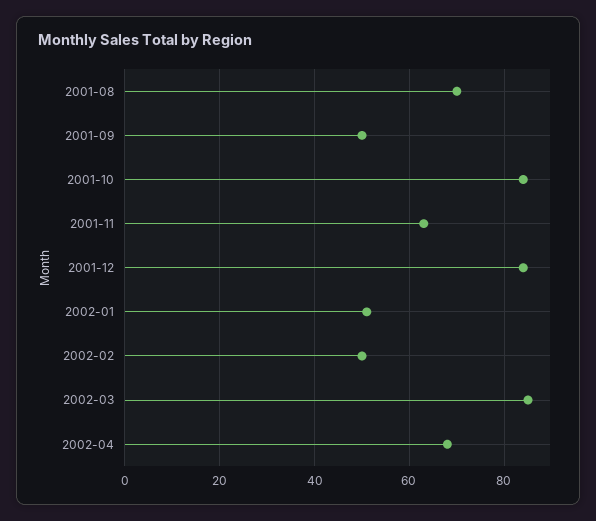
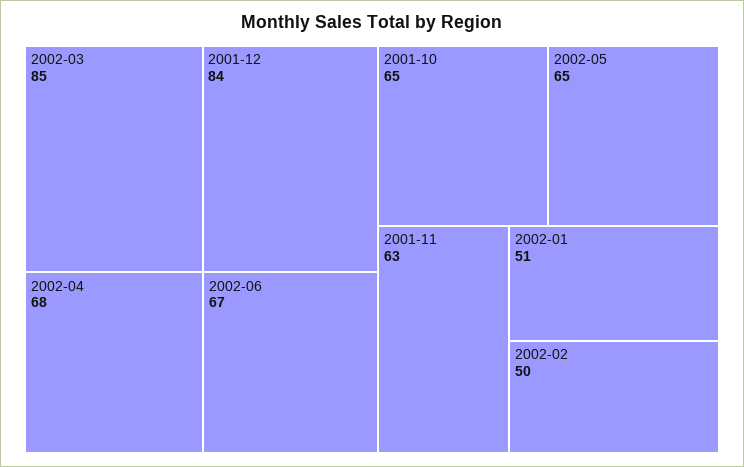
2001-08: 70 -> none
2001-09: 50 -> none
2001-10: 85 -> 65
2002-06: none -> 67
2002-05: none -> 65

